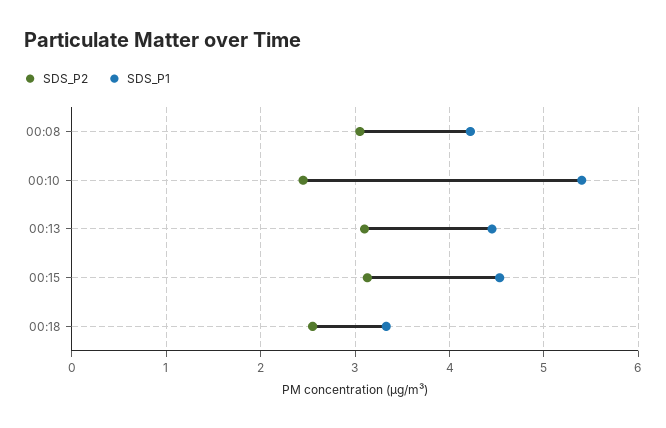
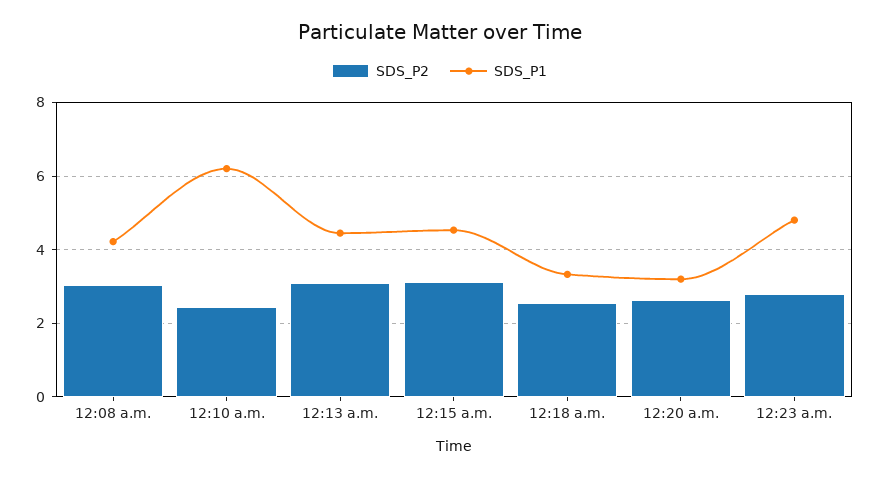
SDS_P1, 00:10: 5.4 -> 6.2
SDS_P2, 12:20 a.m.: none -> 2.6
SDS_P1, 12:20 a.m.: none -> 3.2
SDS_P2, 12:23 a.m.: none -> 2.8
SDS_P1, 12:23 a.m.: none -> 4.8

